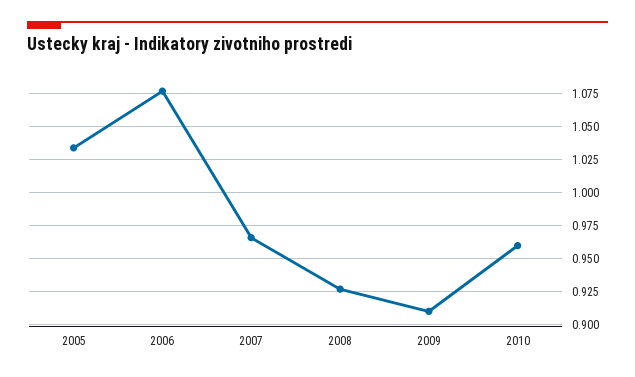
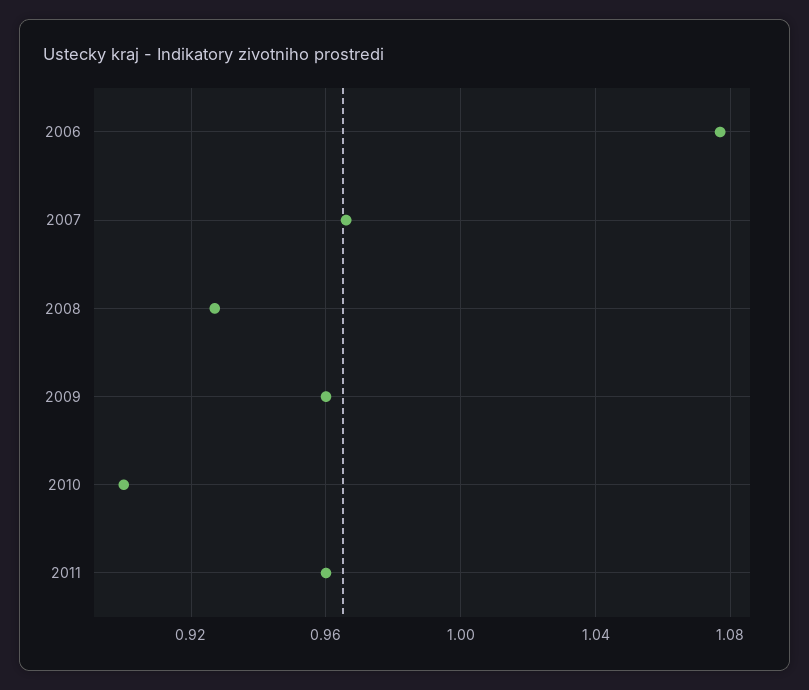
2005: 1.035 -> none
2009: 0.91 -> 0.96
2010: 0.96 -> 0.9
2011: none -> 0.96

